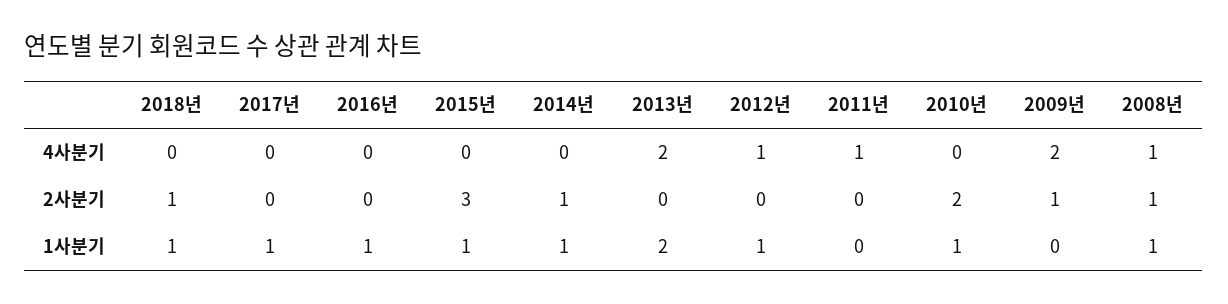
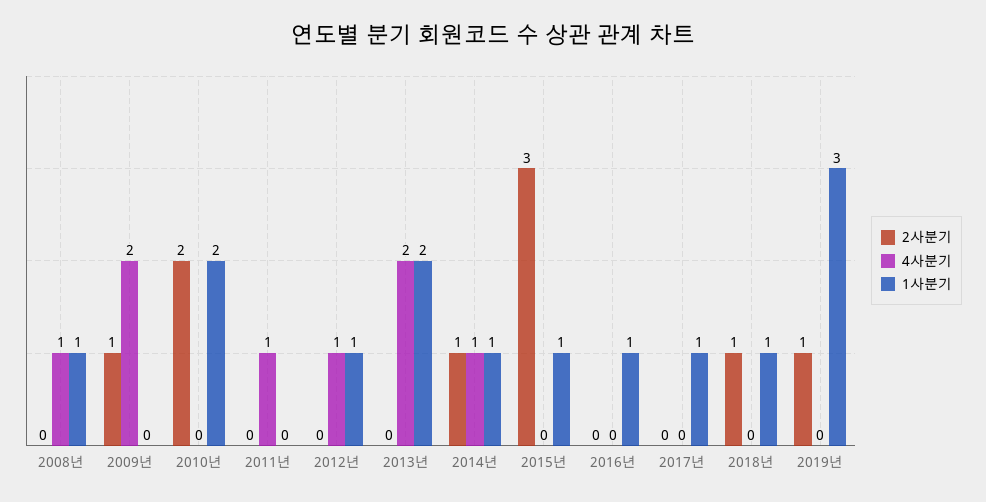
4사분기, 2014년: 0 -> 1
2사분기, 2008년: 1 -> 0
1사분기, 2010년: 1 -> 2
2사분기, 2019년: none -> 1
4사분기, 2019년: none -> 0
1사분기, 2019년: none -> 3

